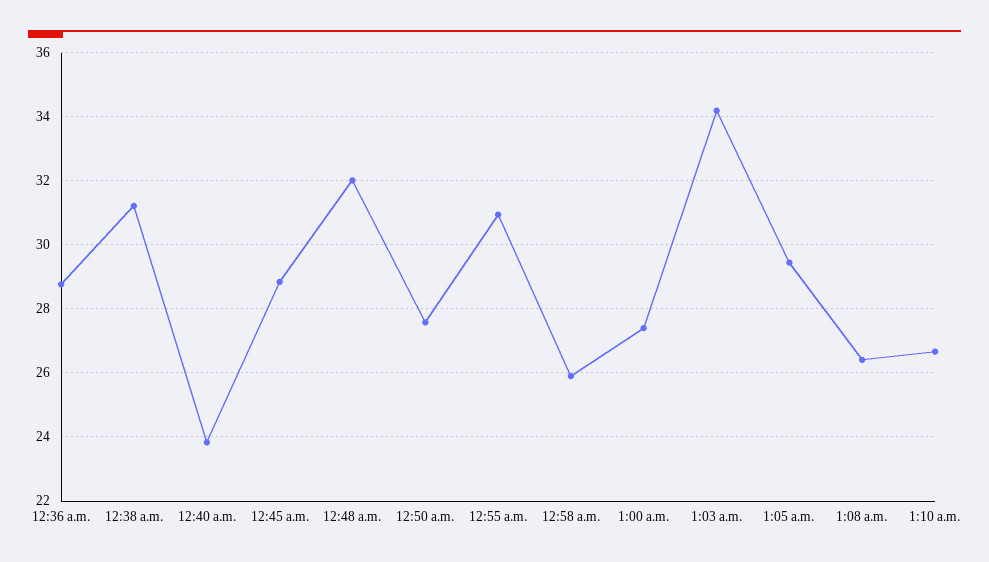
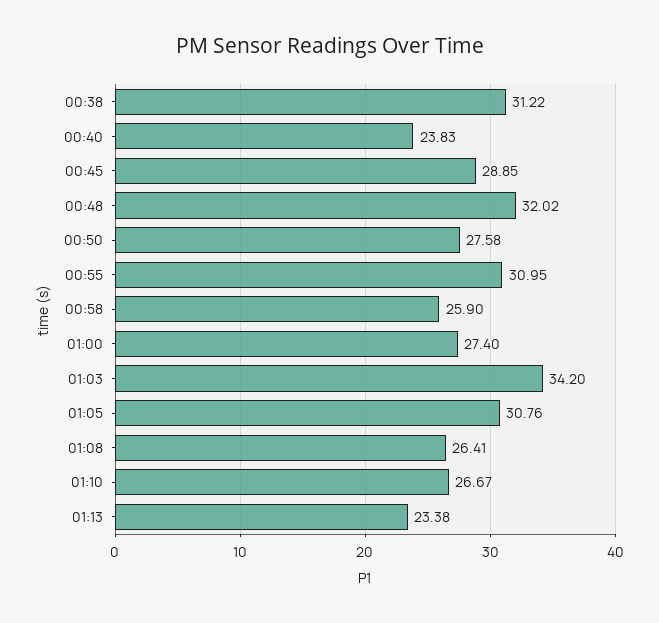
12:36 a.m.: 28.8 -> none
1:05 a.m.: 29.4 -> 30.76
01:13: none -> 23.38

